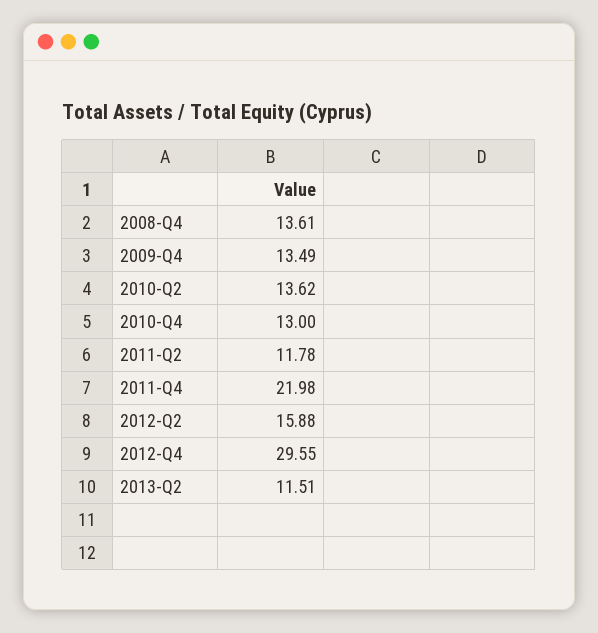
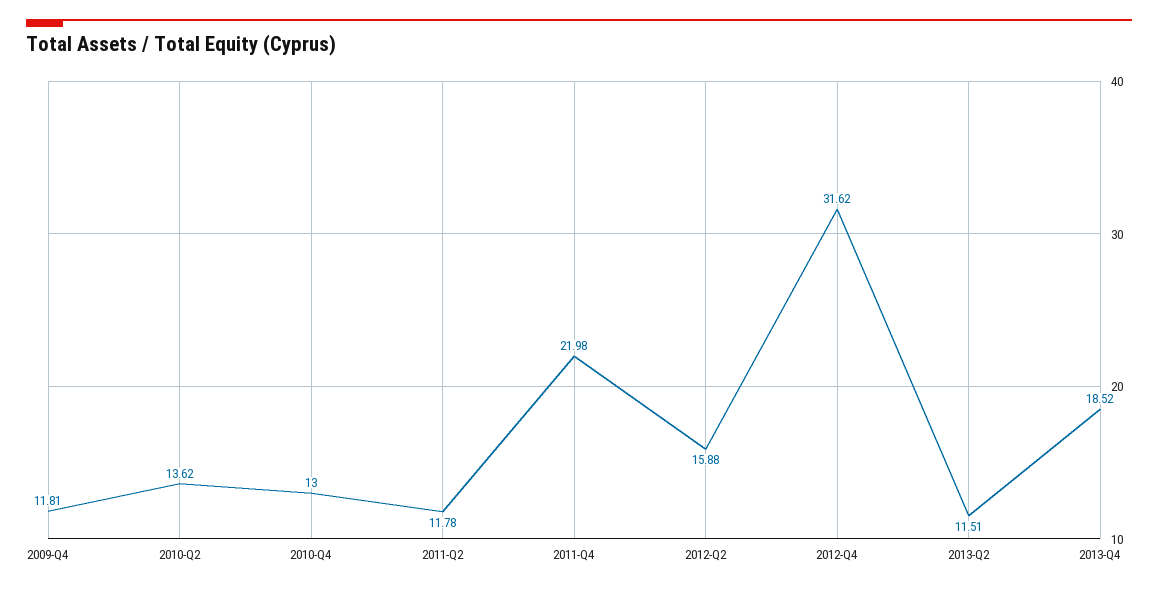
2008-Q4: 13.61 -> none
2009-Q4: 13.49 -> 11.81
2012-Q4: 29.55 -> 31.62
2013-Q4: none -> 18.52

